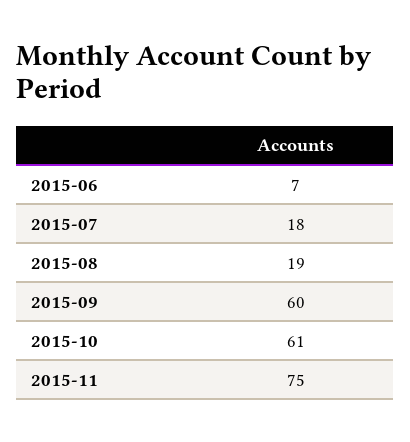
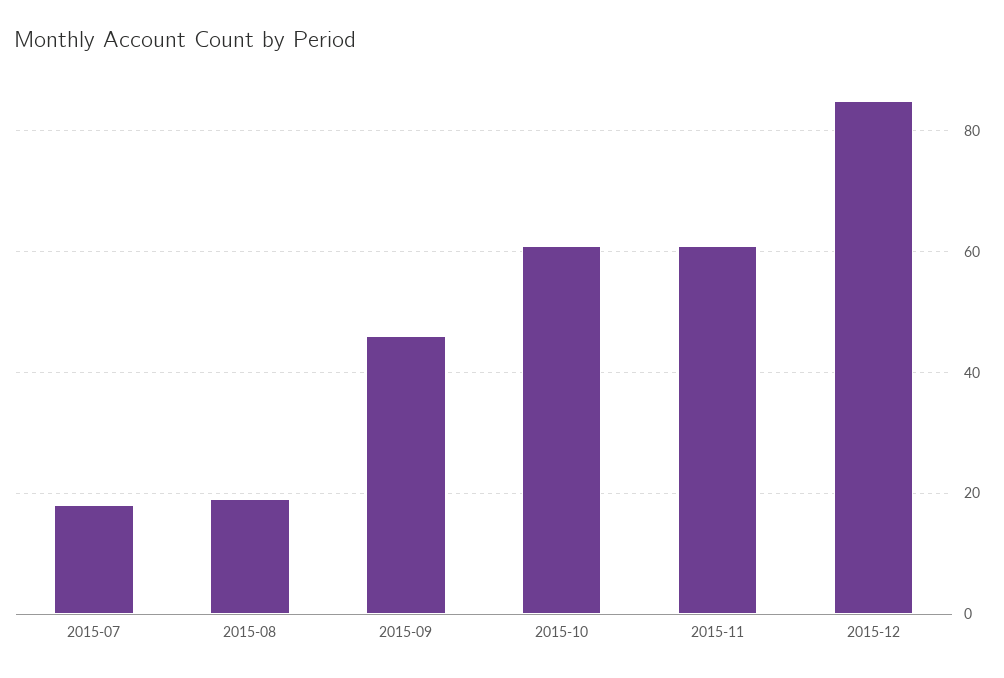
2015-06: 7 -> none
2015-09: 60 -> 45
2015-11: 75 -> 60
2015-12: none -> 85

